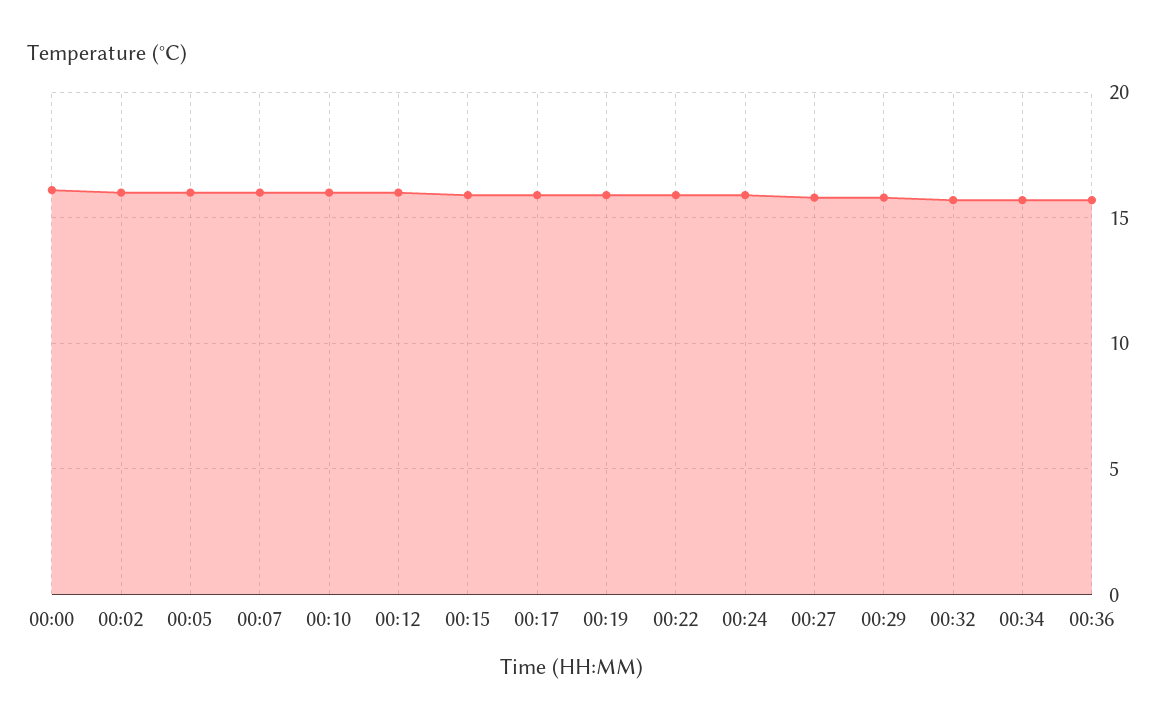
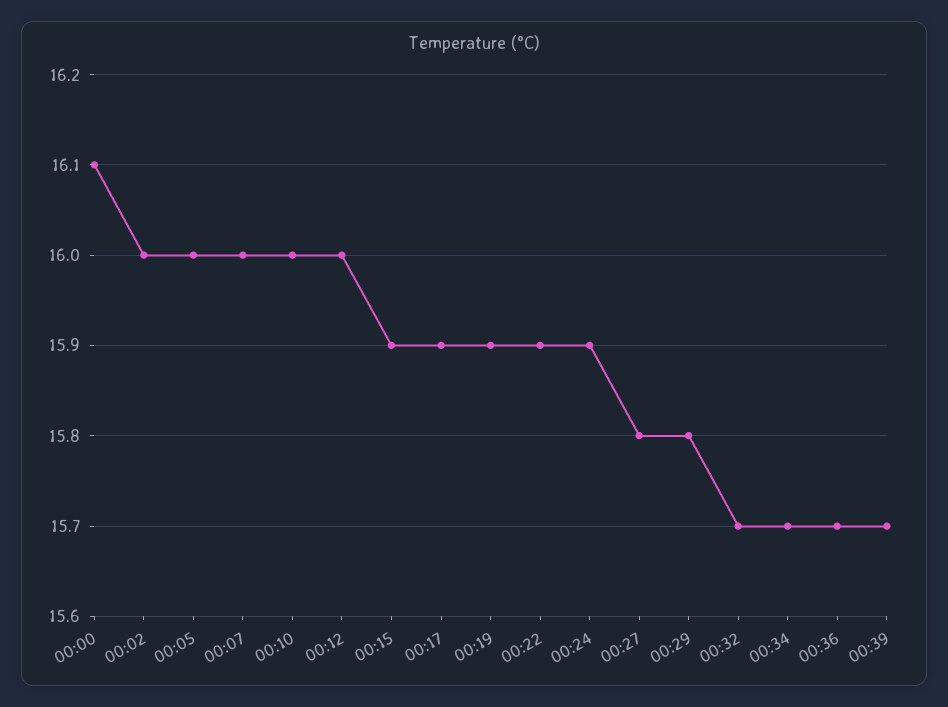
00:39: none -> 15.7

